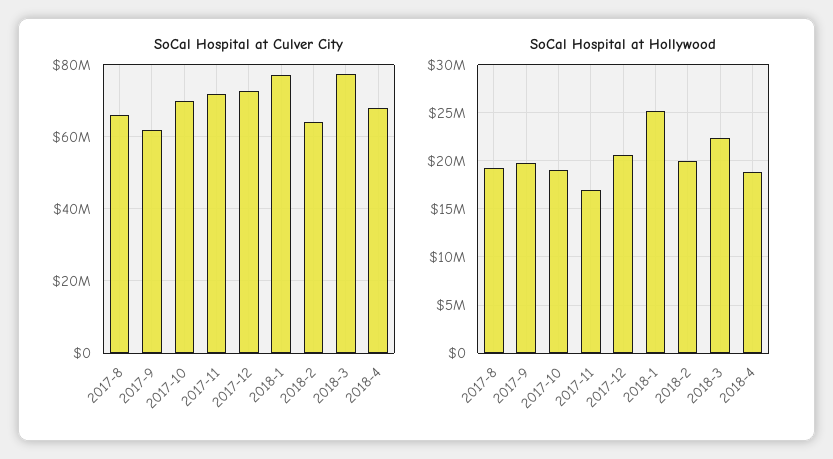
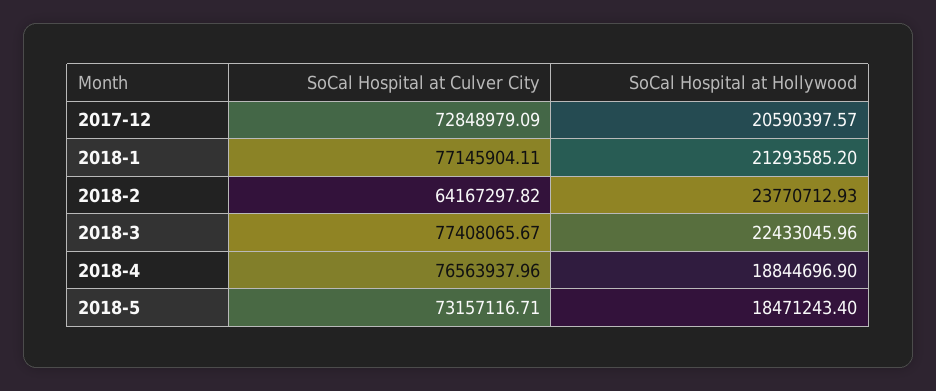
SoCal Hospital at Culver City, 2017-8: 66000000 -> none
SoCal Hospital at Culver City, 2017-9: 62000000 -> none
SoCal Hospital at Culver City, 2017-10: 70000000 -> none
SoCal Hospital at Culver City, 2017-11: 72000000 -> none
SoCal Hospital at Culver City, 2018-4: 68000000 -> 76563937.96
SoCal Hospital at Hollywood, 2017-8: 19000000 -> none
SoCal Hospital at Hollywood, 2017-9: 20000000 -> none
SoCal Hospital at Hollywood, 2017-10: 19000000 -> none
SoCal Hospital at Hollywood, 2017-11: 17000000 -> none
SoCal Hospital at Hollywood, 2018-1: 25000000 -> 21293585.2
SoCal Hospital at Hollywood, 2018-2: 20000000 -> 23770712.93
SoCal Hospital at Culver City, 2018-5: none -> 73157116.71
SoCal Hospital at Hollywood, 2018-5: none -> 18471243.4

